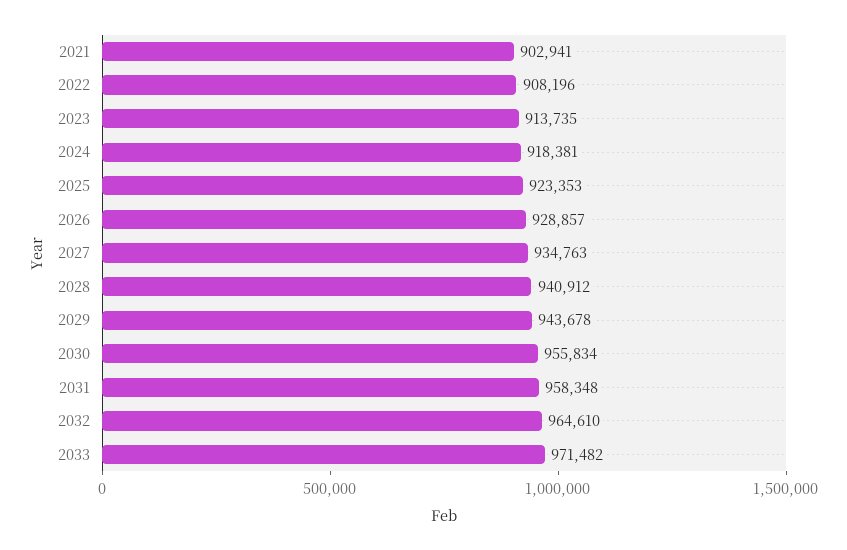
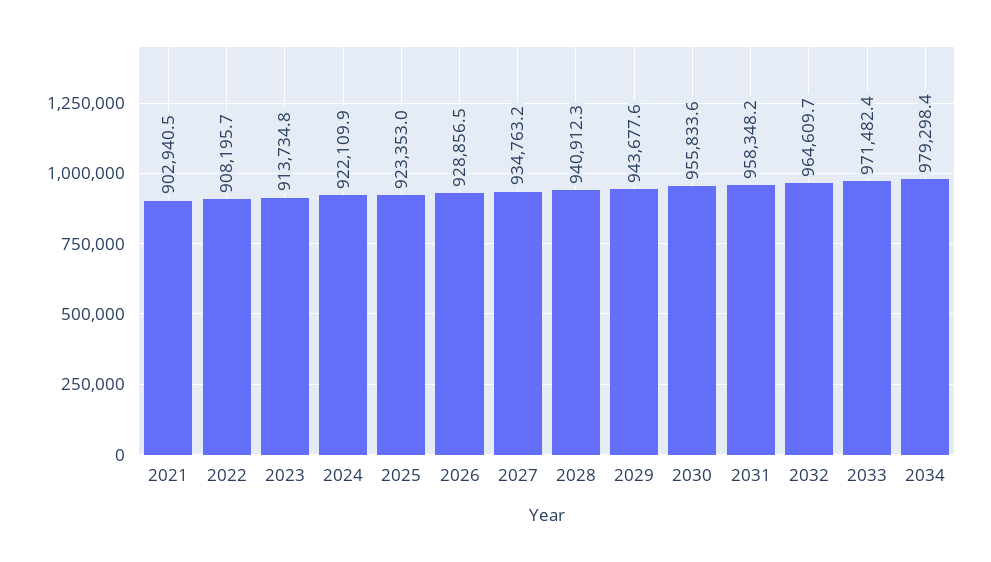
2024: 918381 -> 922109.9
2034: none -> 979298.4

